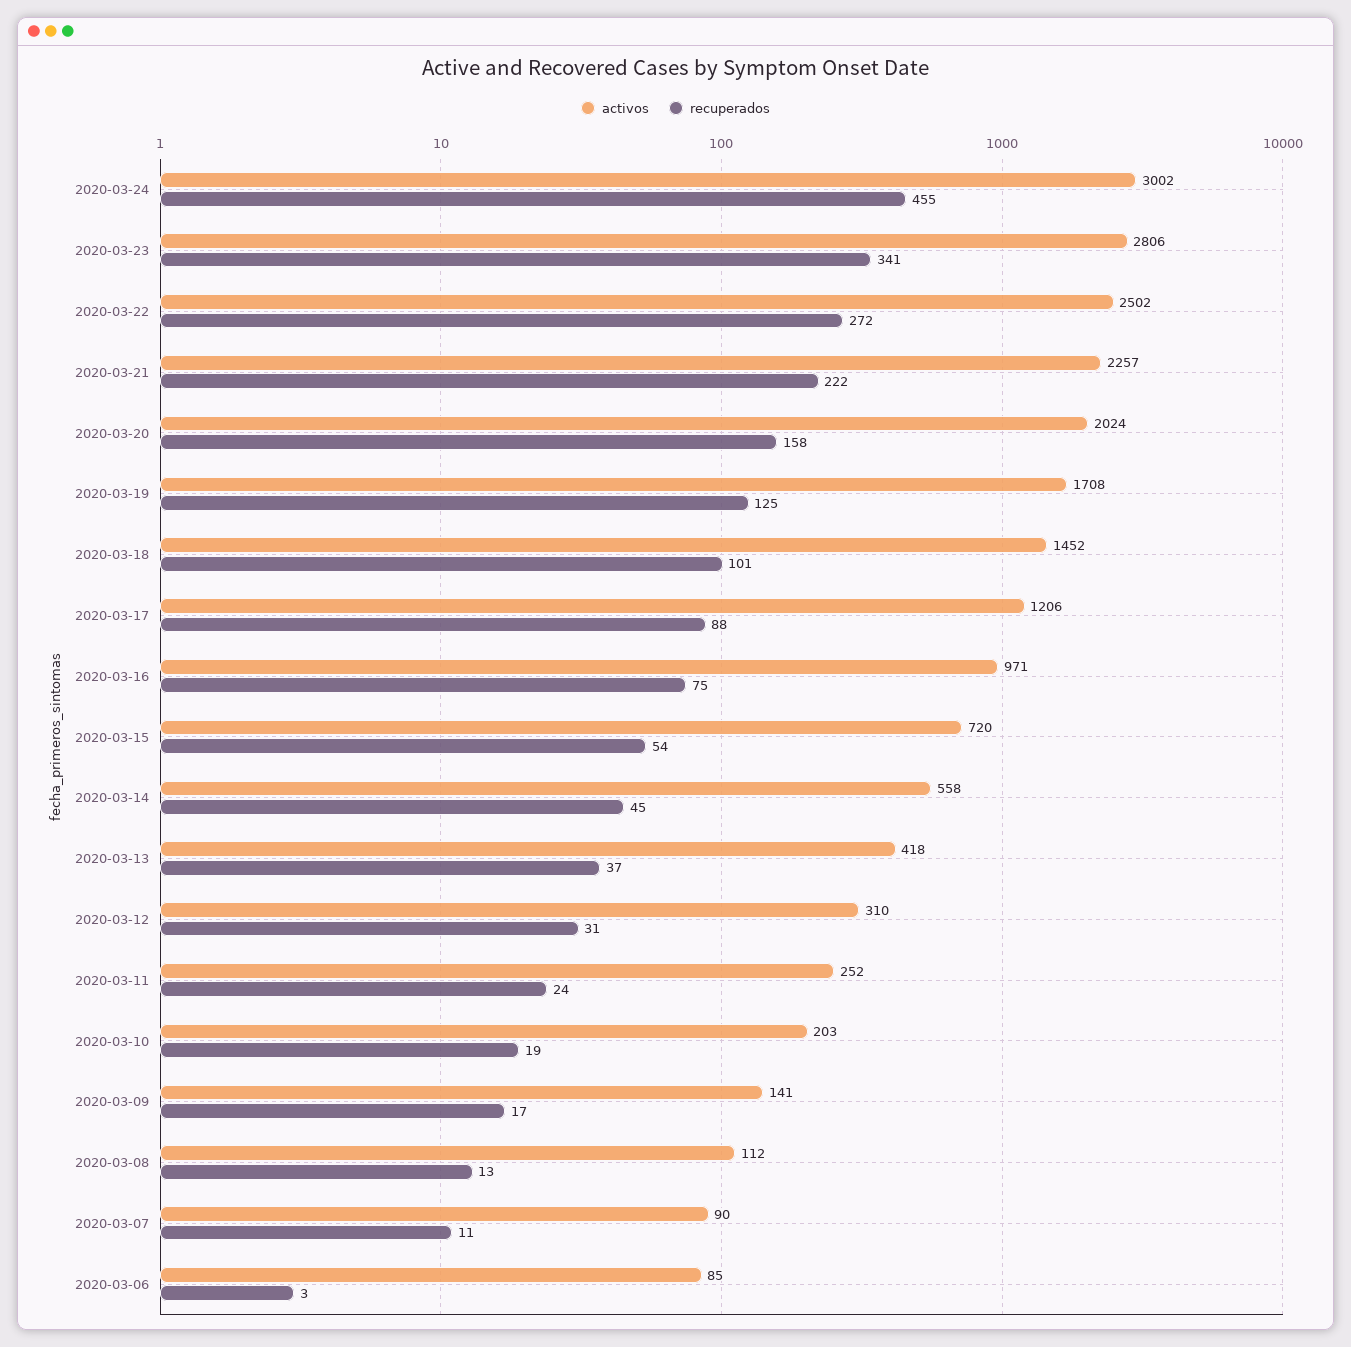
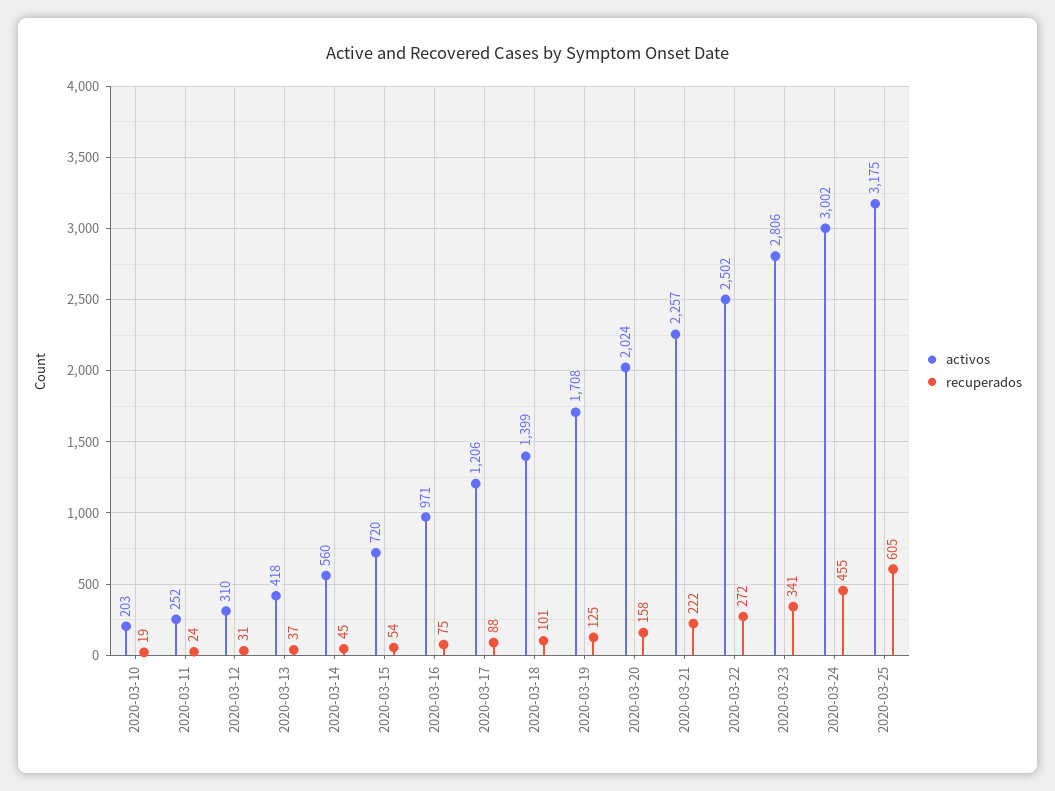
activos, 2020-03-18: 1452 -> 1399
activos, 2020-03-14: 558 -> 560
activos, 2020-03-09: 141 -> none
recuperados, 2020-03-09: 17 -> none
activos, 2020-03-08: 112 -> none
recuperados, 2020-03-08: 13 -> none
activos, 2020-03-07: 90 -> none
recuperados, 2020-03-07: 11 -> none
activos, 2020-03-06: 85 -> none
recuperados, 2020-03-06: 3 -> none
activos, 2020-03-25: none -> 3175
recuperados, 2020-03-25: none -> 605

